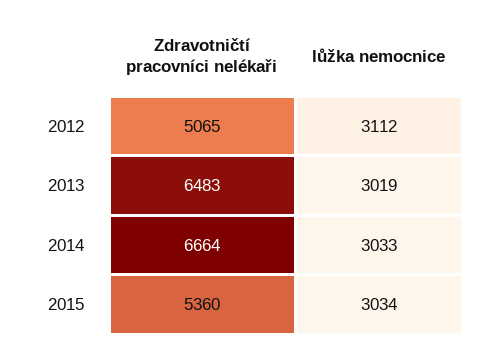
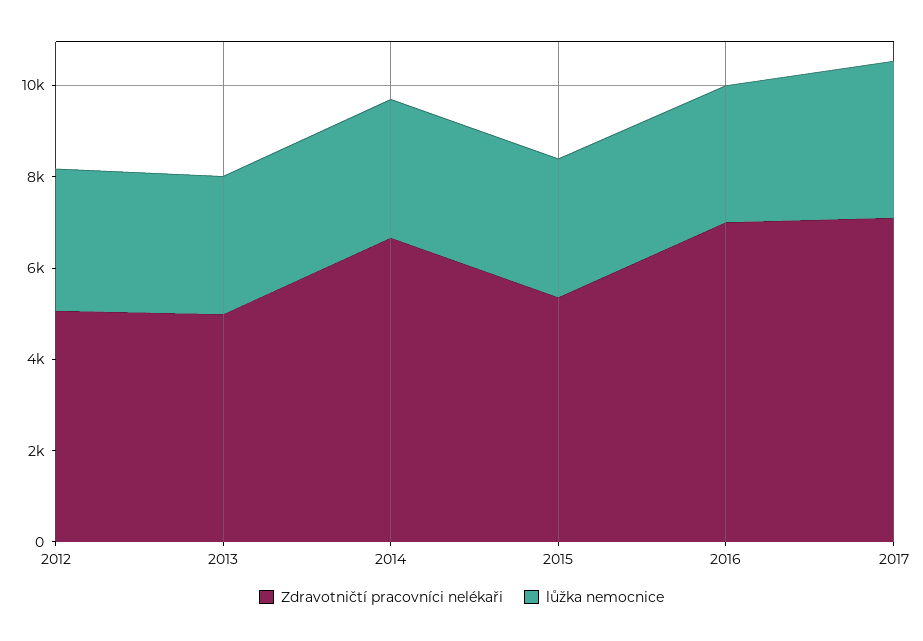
Zdravotničtí pracovníci nelékaři, 2013: 6483 -> 5000
Zdravotničtí pracovníci nelékaři, 2016: none -> 7000
lůžka nemocnice, 2016: none -> 3000
Zdravotničtí pracovníci nelékaři, 2017: none -> 7000
lůžka nemocnice, 2017: none -> 3500

